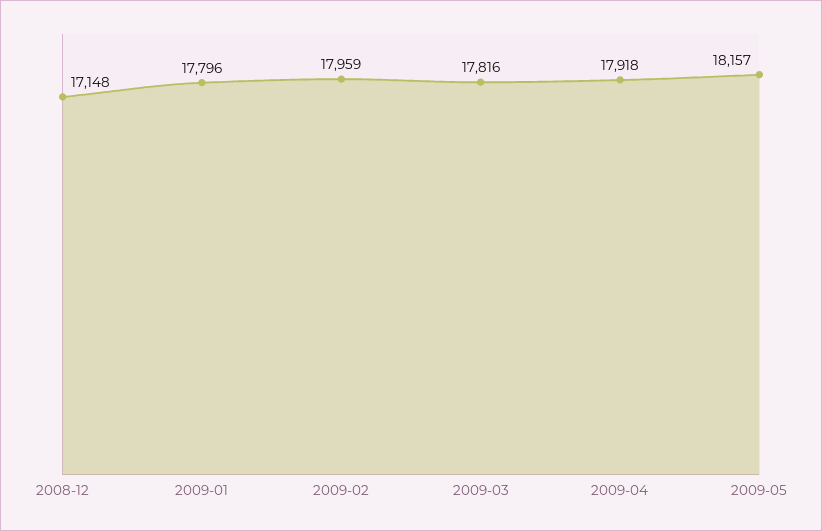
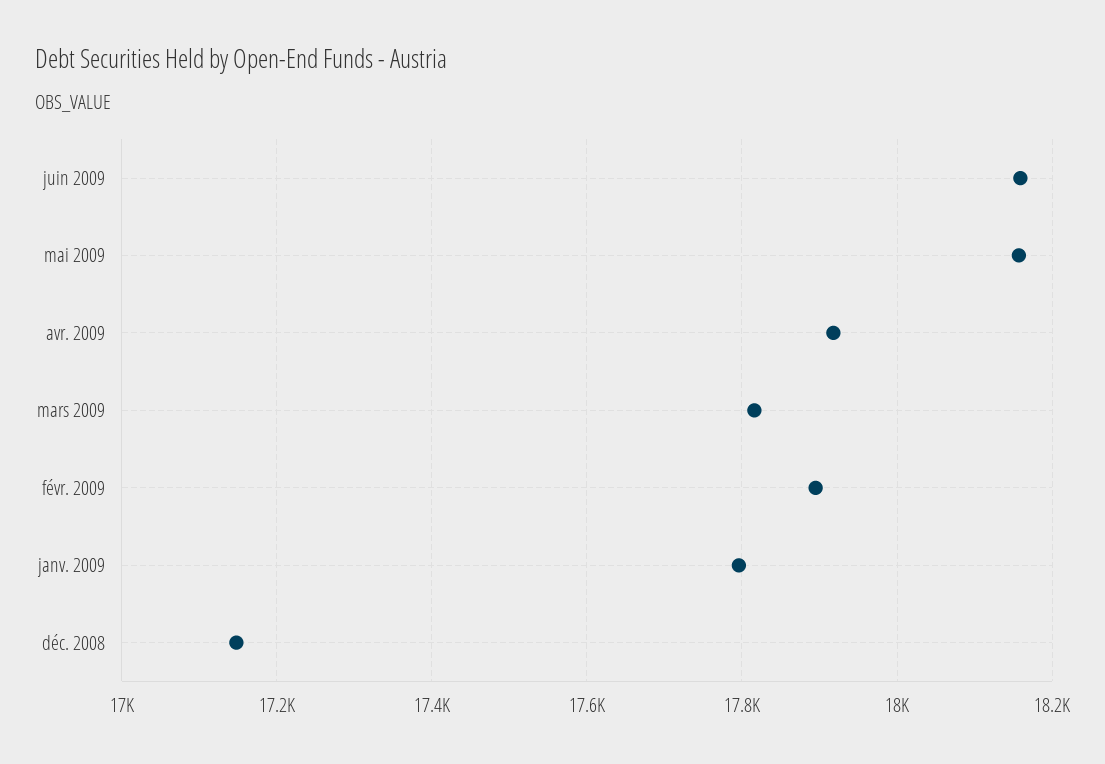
2009-02: 17959 -> 17900
juin 2009: none -> 18160

